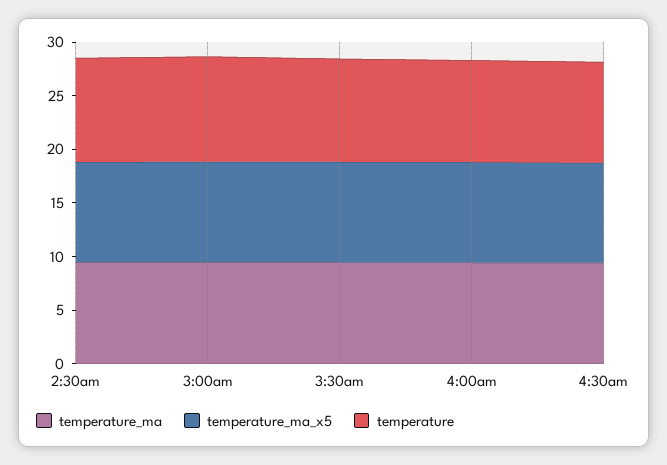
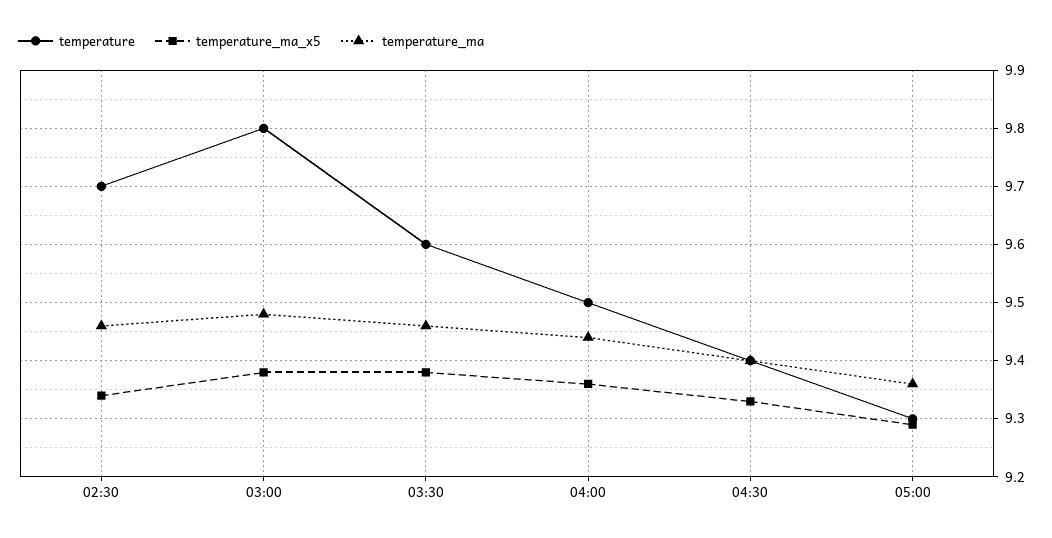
temperature, 05:00: none -> 9.3
temperature_ma_x5, 05:00: none -> 9.3
temperature_ma, 05:00: none -> 9.35

